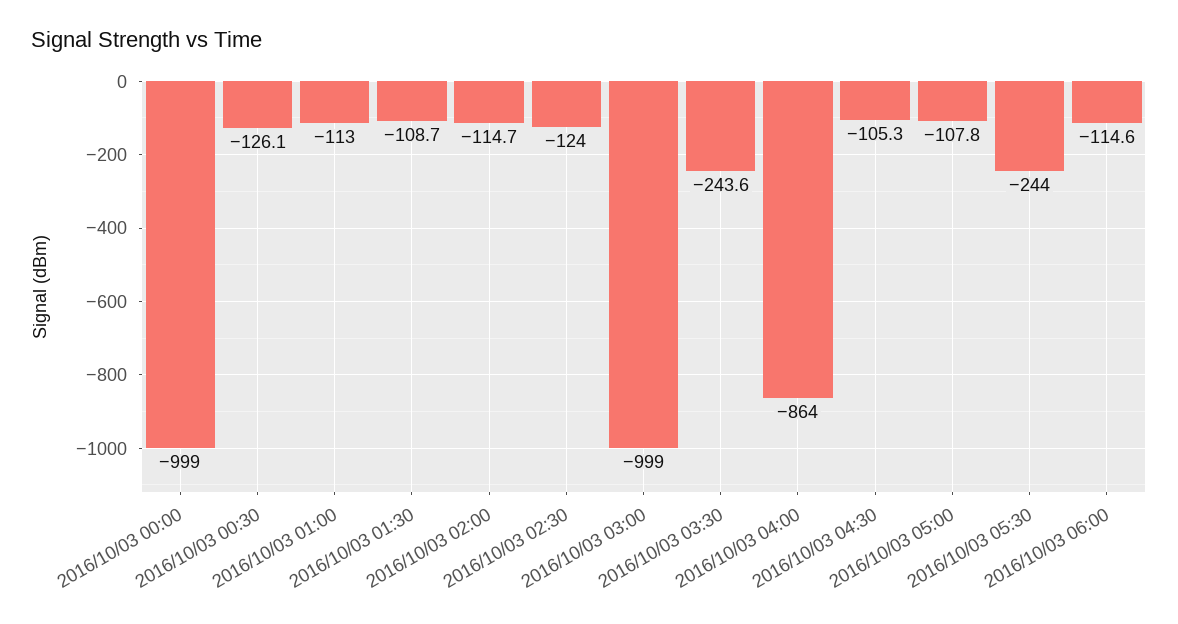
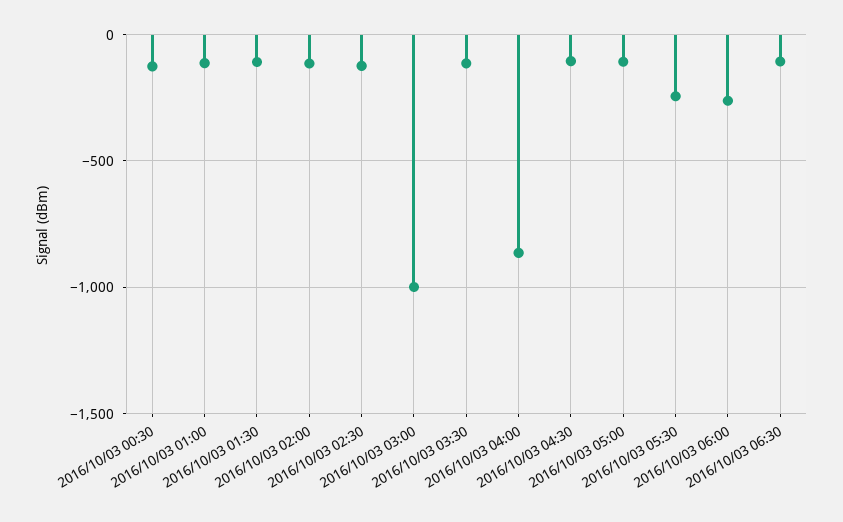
2016/10/03 00:00: -999 -> none
2016/10/03 03:30: -243.6 -> -100
2016/10/03 06:00: -114.6 -> -250
2016/10/03 06:30: none -> -100

